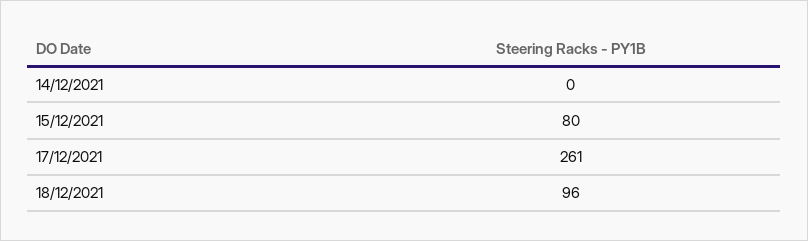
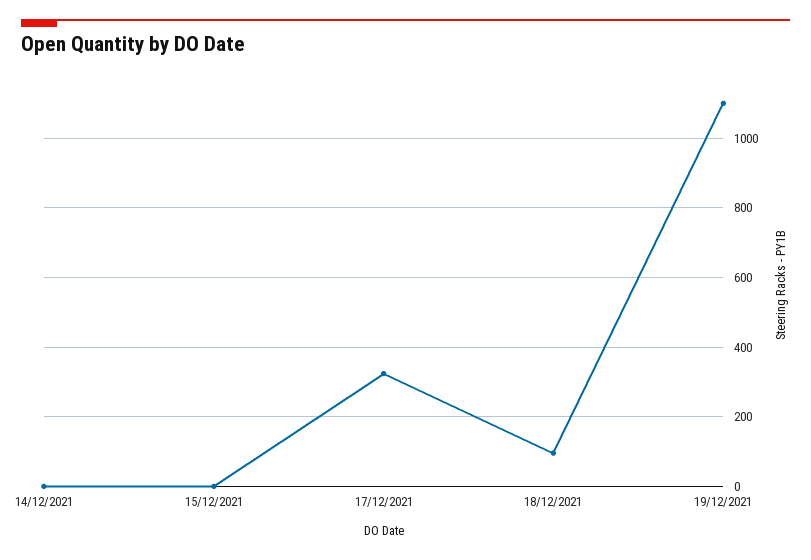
15/12/2021: 80 -> 0
17/12/2021: 261 -> 320
19/12/2021: none -> 1100

